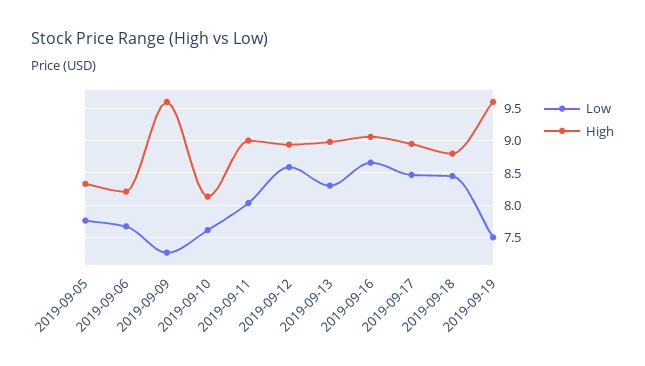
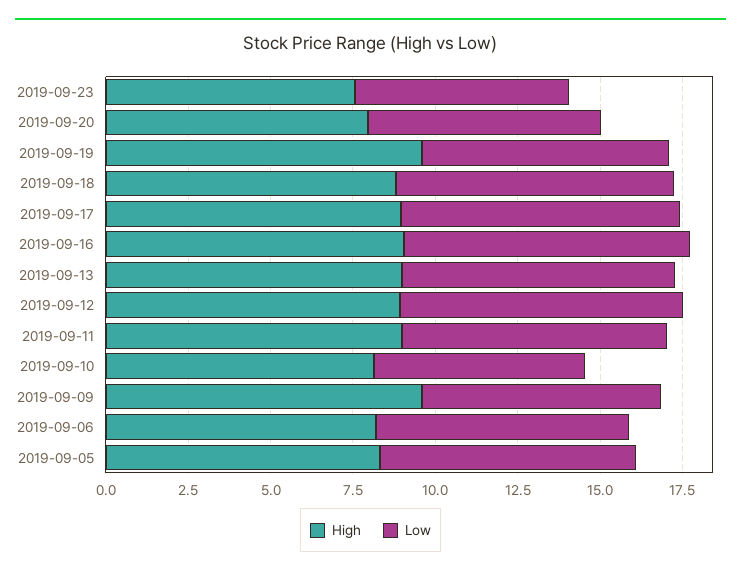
Low, 2019-09-10: 7.6 -> 6.5
High, 2019-09-23: none -> 7.5
Low, 2019-09-23: none -> 6.5
High, 2019-09-20: none -> 8
Low, 2019-09-20: none -> 7

